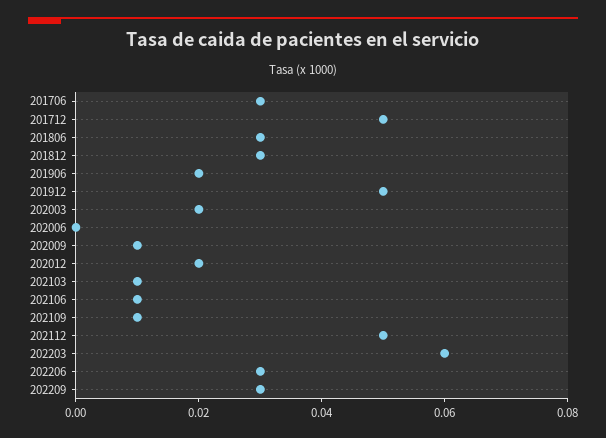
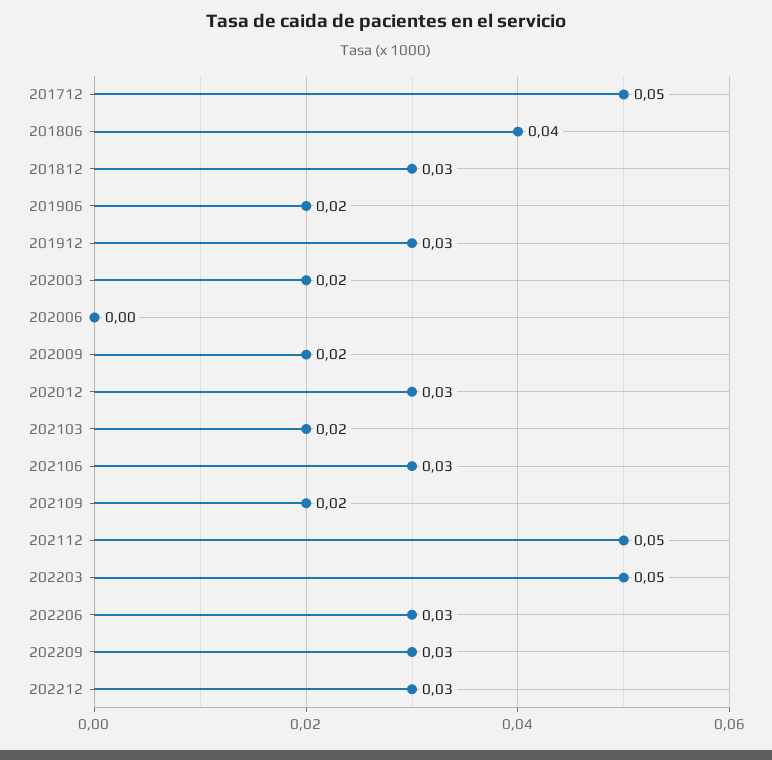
201706: 0.03 -> none
201806: 0.03 -> 0.04
201912: 0.05 -> 0.03
202009: 0.01 -> 0.02
202012: 0.02 -> 0.03
202103: 0.01 -> 0.02
202106: 0.01 -> 0.03
202109: 0.01 -> 0.02
202203: 0.06 -> 0.05
202212: none -> 0.03

